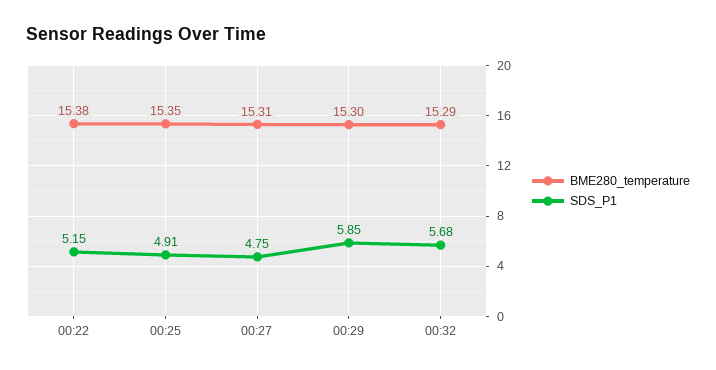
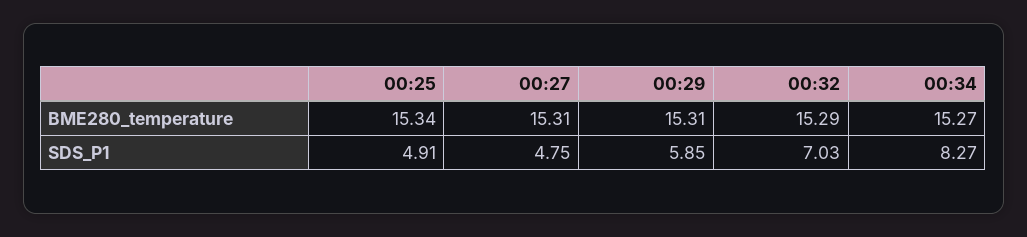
BME280_temperature, 00:22: 15.38 -> none
SDS_P1, 00:22: 5.15 -> none
BME280_temperature, 00:25: 15.35 -> 15.34
BME280_temperature, 00:29: 15.3 -> 15.31
SDS_P1, 00:32: 5.68 -> 7.03
BME280_temperature, 00:34: none -> 15.27
SDS_P1, 00:34: none -> 8.27

